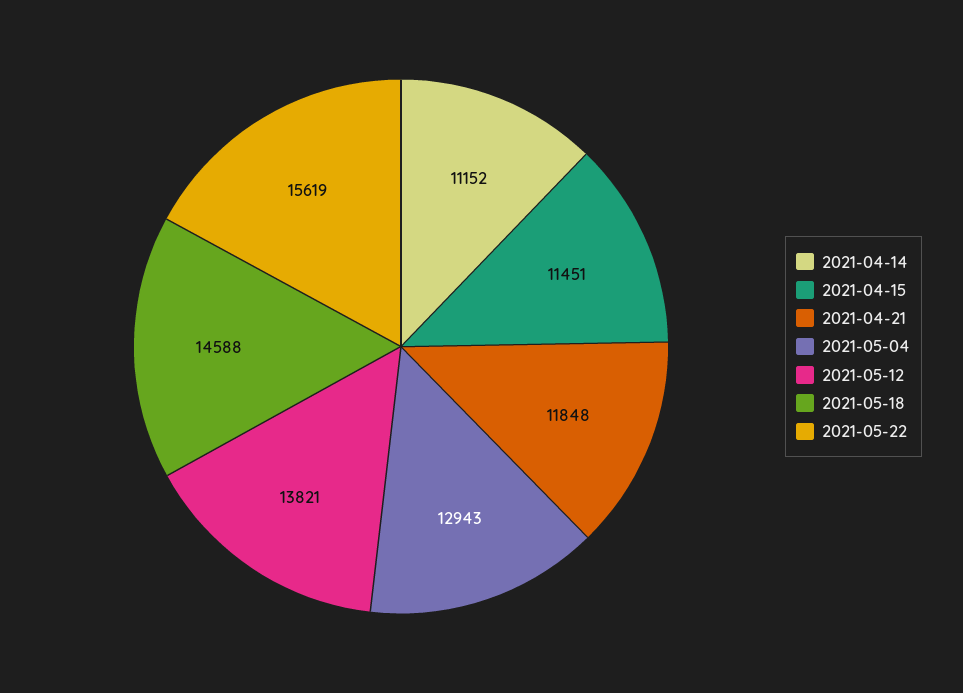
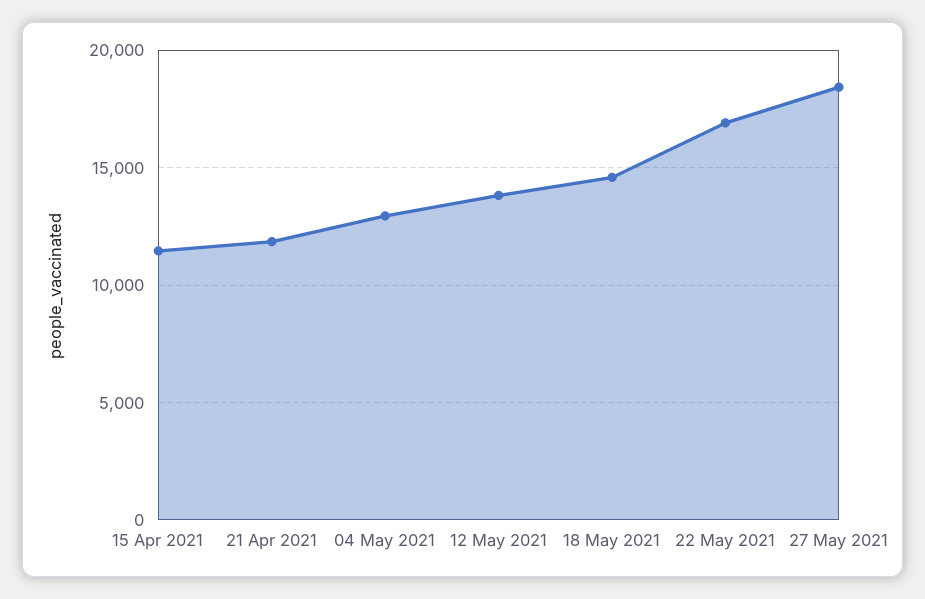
2021-04-14: 11152 -> none
2021-05-22: 15619 -> 17000
27 May 2021: none -> 18500

